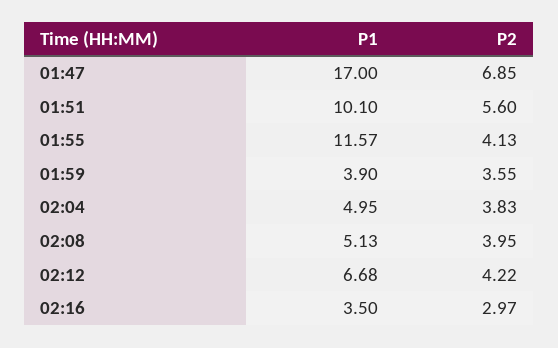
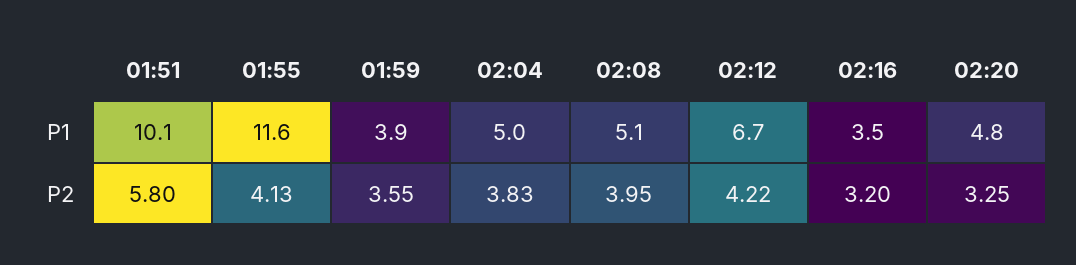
P1, 01:47: 17 -> none
P2, 01:47: 6.85 -> none
P2, 01:51: 5.6 -> 5.8
P2, 02:16: 2.97 -> 3.2
P1, 02:20: none -> 4.8
P2, 02:20: none -> 3.25

